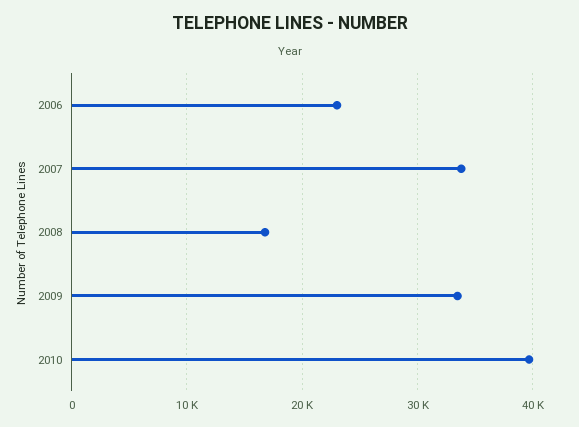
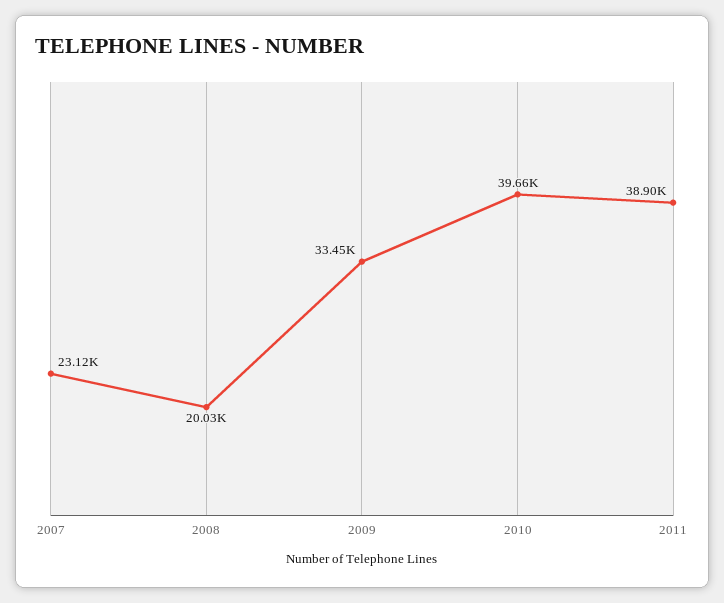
2006: 23000 -> none
2007: 34000 -> 23120
2008: 17000 -> 20030
2011: none -> 38900

